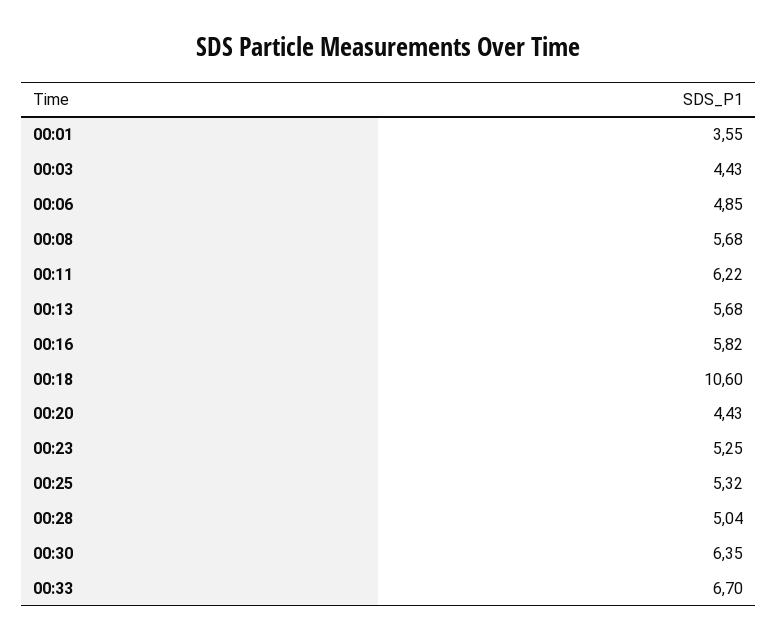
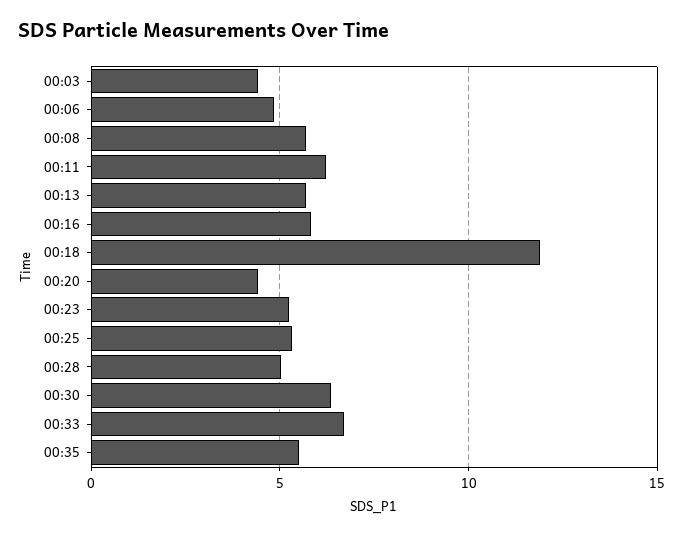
00:01: 3.55 -> none
00:18: 10.6 -> 12
00:35: none -> 5.5

